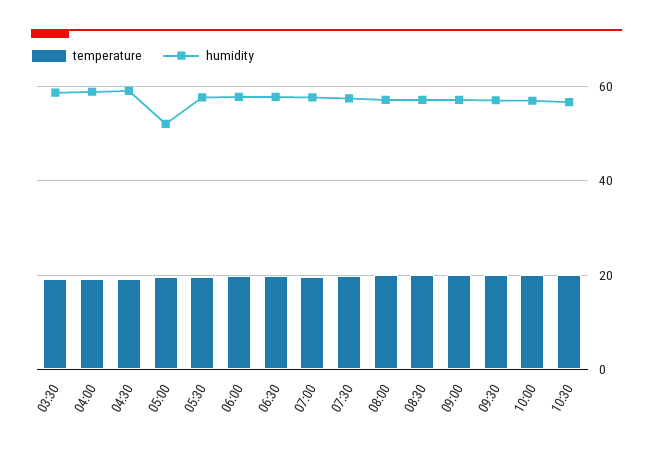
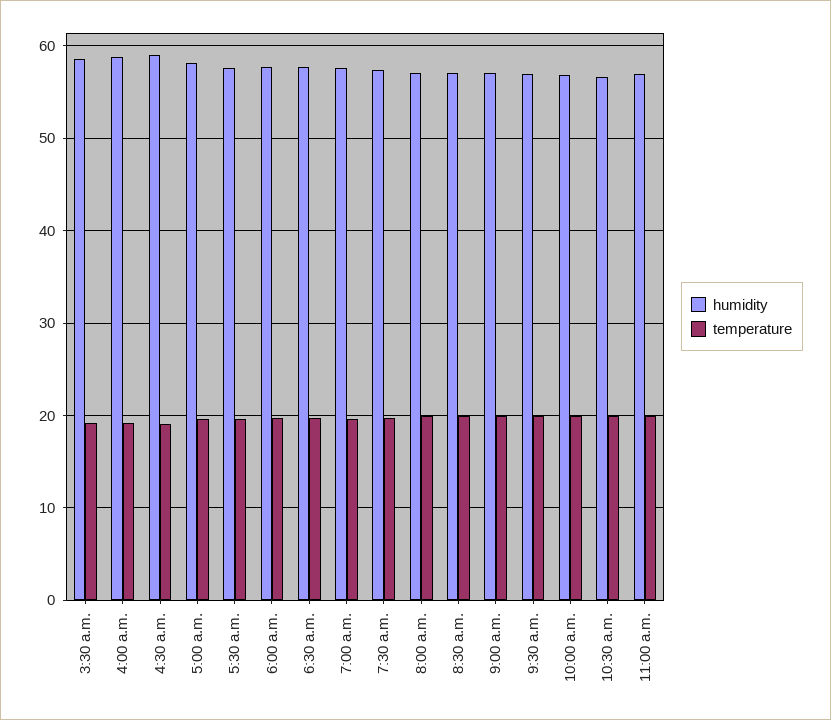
humidity, 05:00: 52 -> 58
humidity, 11:00 a.m.: none -> 57
temperature, 11:00 a.m.: none -> 20

